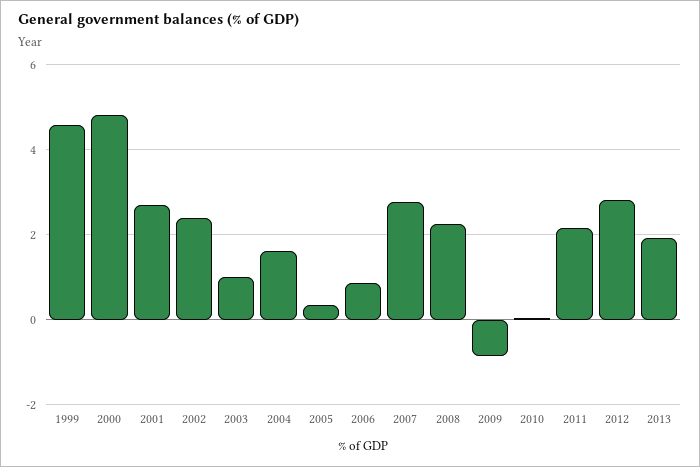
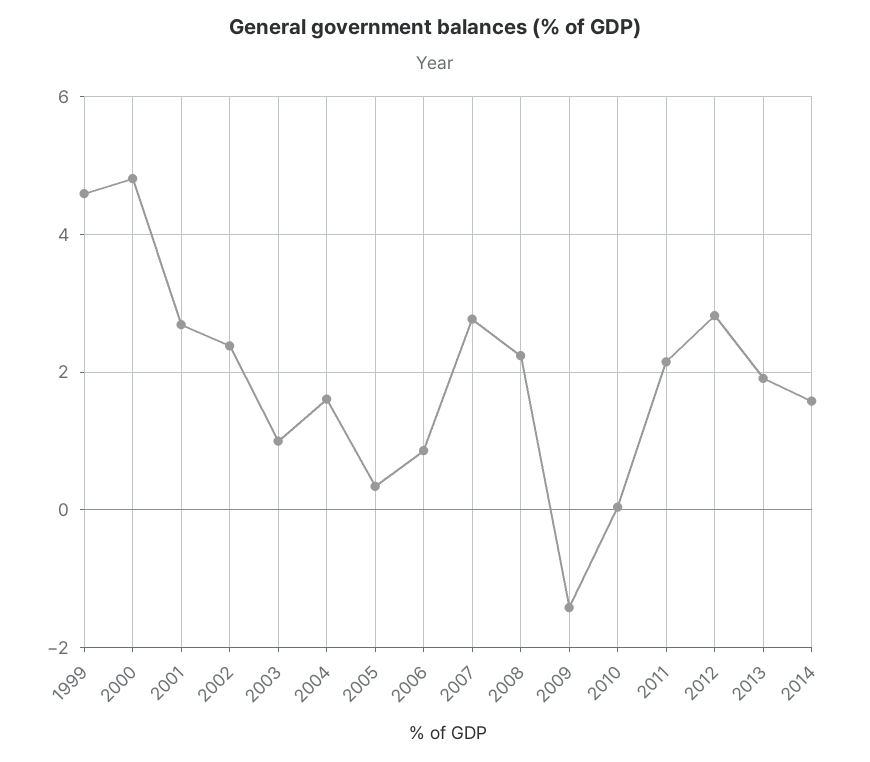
2009: -0.8 -> -1.4
2014: none -> 1.6

